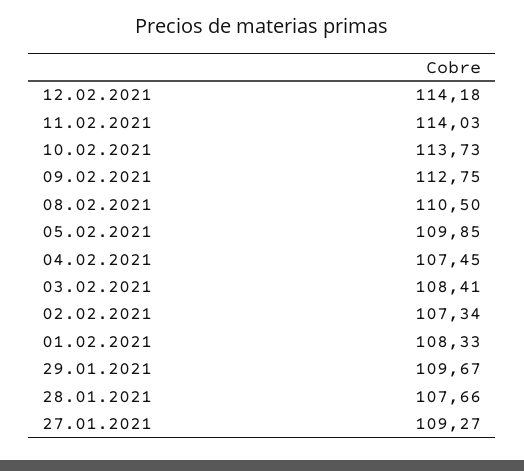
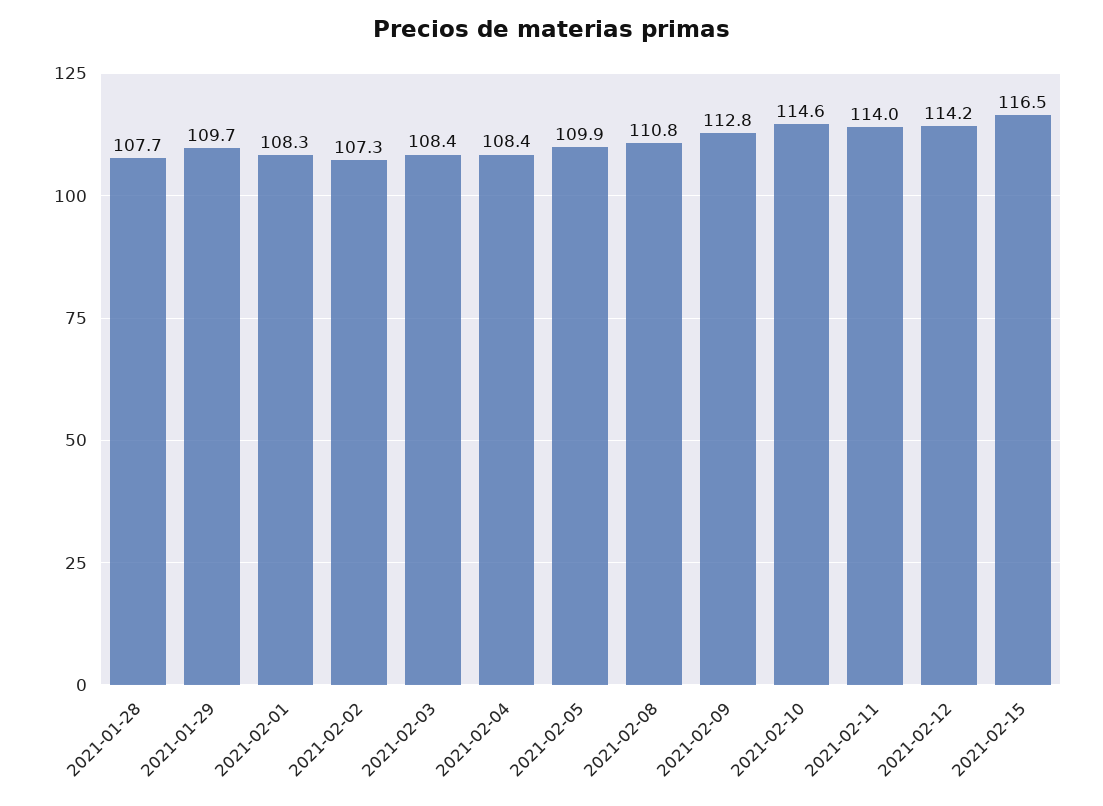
10.02.2021: 113.73 -> 114.6
08.02.2021: 110.5 -> 110.8
04.02.2021: 107.45 -> 108.4
27.01.2021: 109.27 -> none
2021-02-15: none -> 116.5

